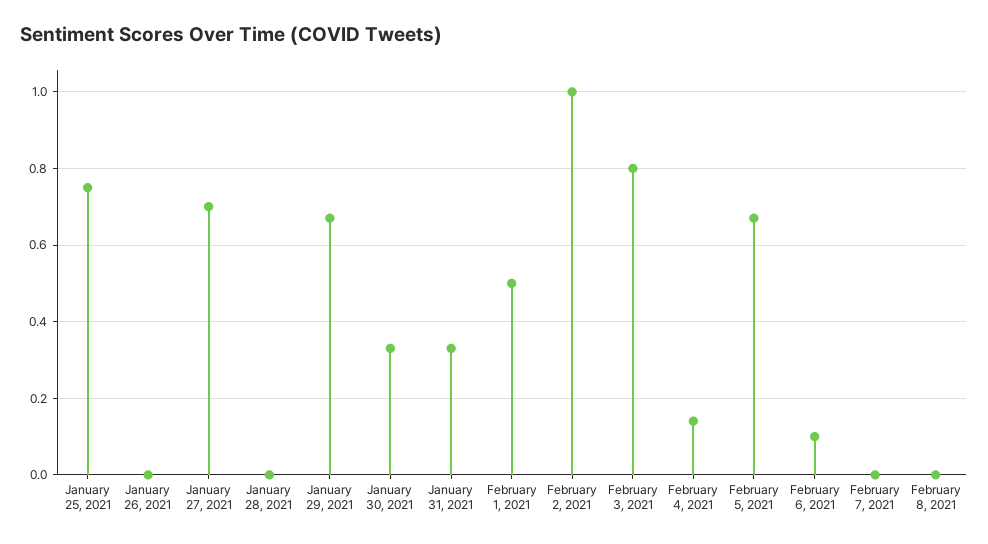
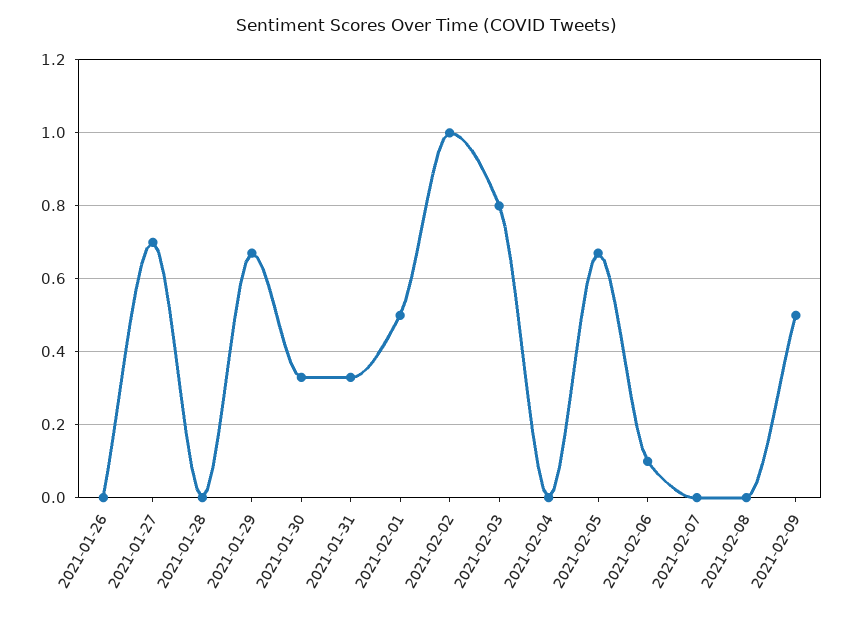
January 25, 2021: 0.75 -> none
February 4, 2021: 0.15 -> 0
2021-02-09: none -> 0.5

